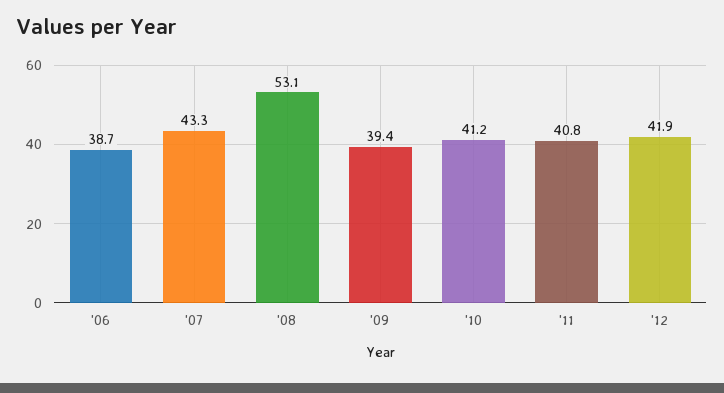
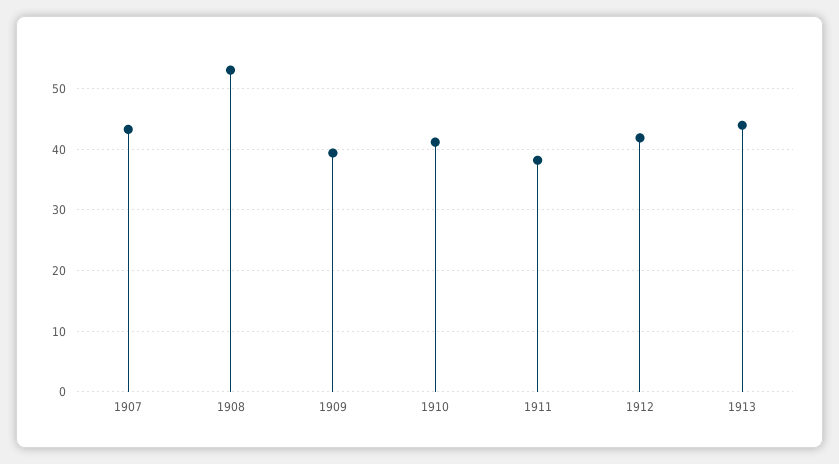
'06: 38.7 -> none
'11: 40.8 -> 38
1913: none -> 44

